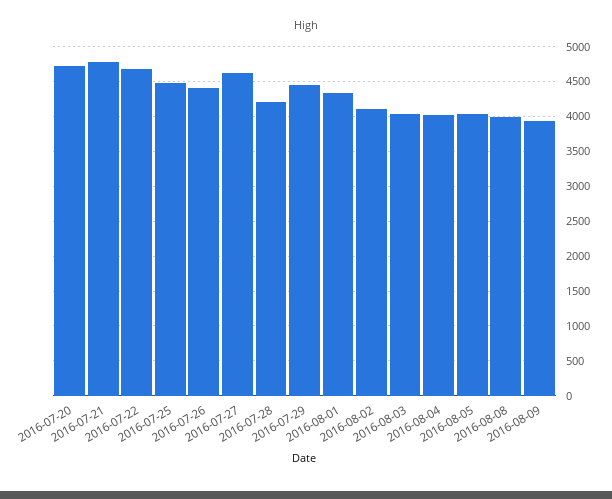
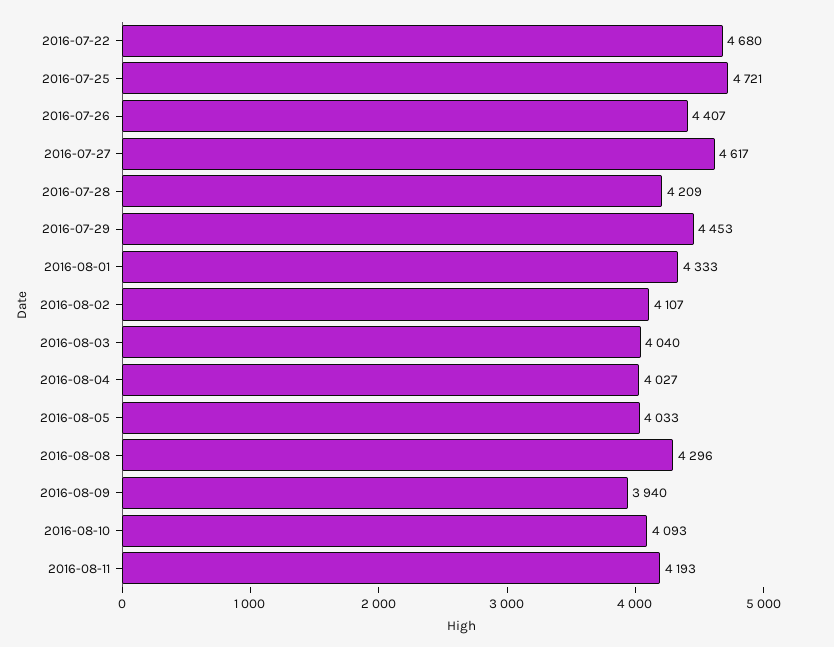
2016-07-20: 4700 -> none
2016-07-21: 4800 -> none
2016-07-25: 4500 -> 4721
2016-08-08: 4000 -> 4296
2016-08-10: none -> 4093
2016-08-11: none -> 4193

